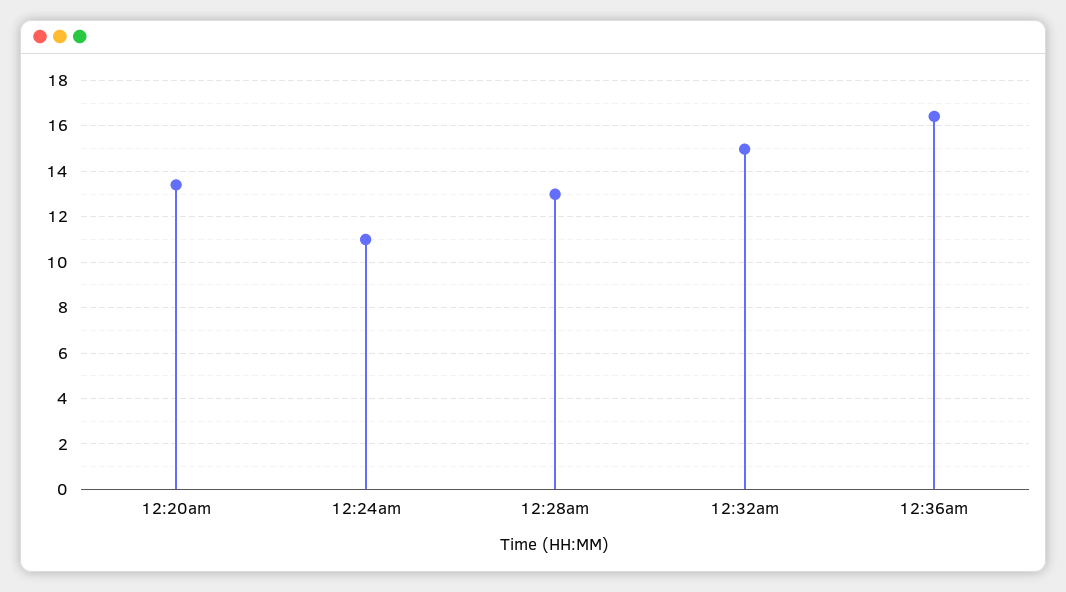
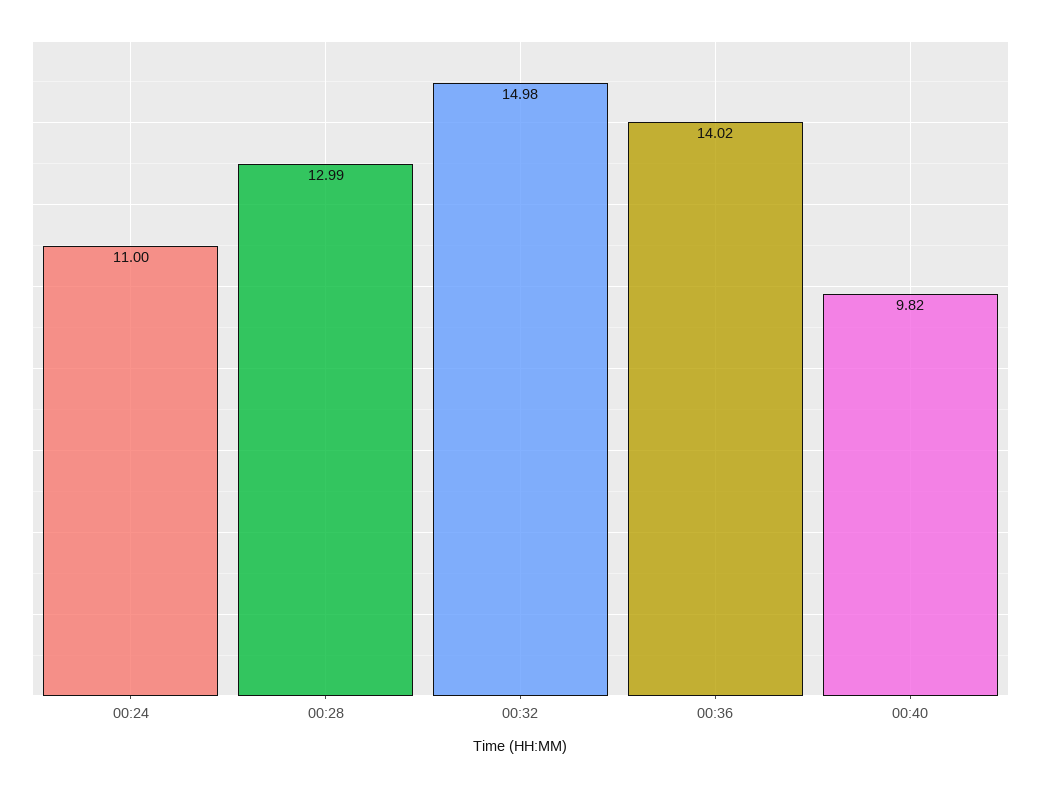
12:20am: 13.5 -> none
12:36am: 16.5 -> 14.02
00:40: none -> 9.82

